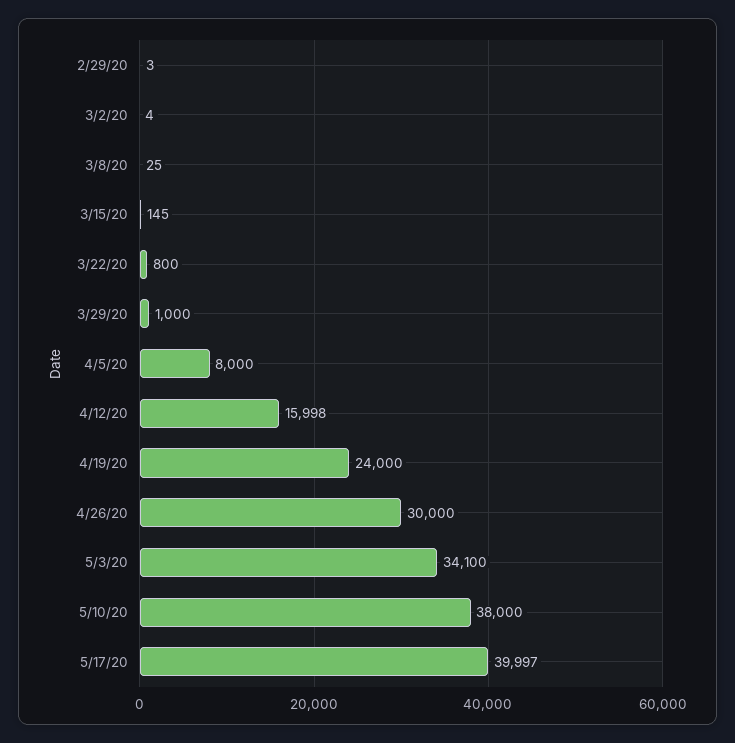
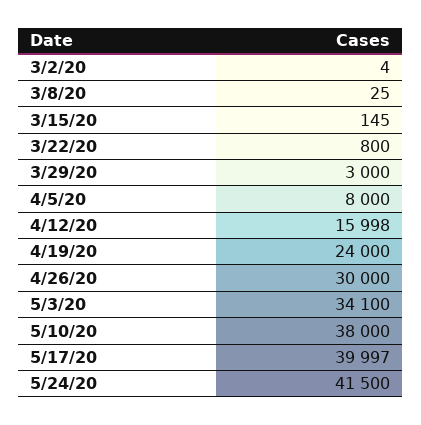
2/29/20: 3 -> none
3/29/20: 1000 -> 3000
5/24/20: none -> 41500

